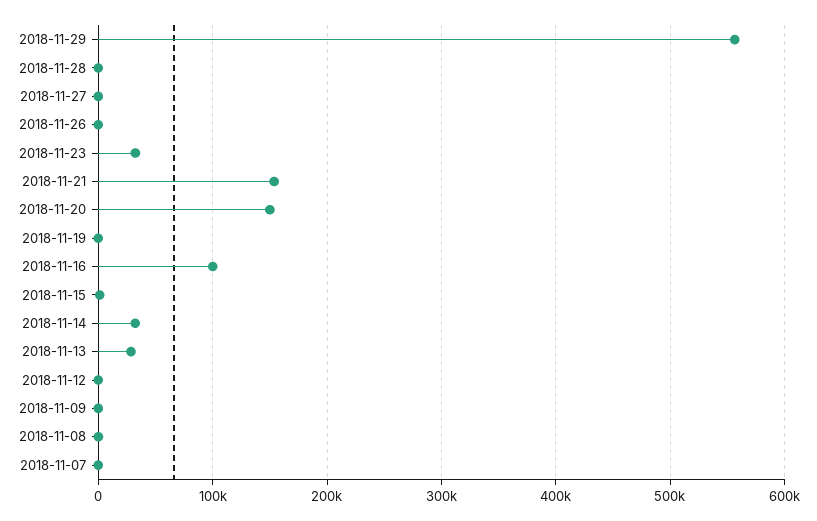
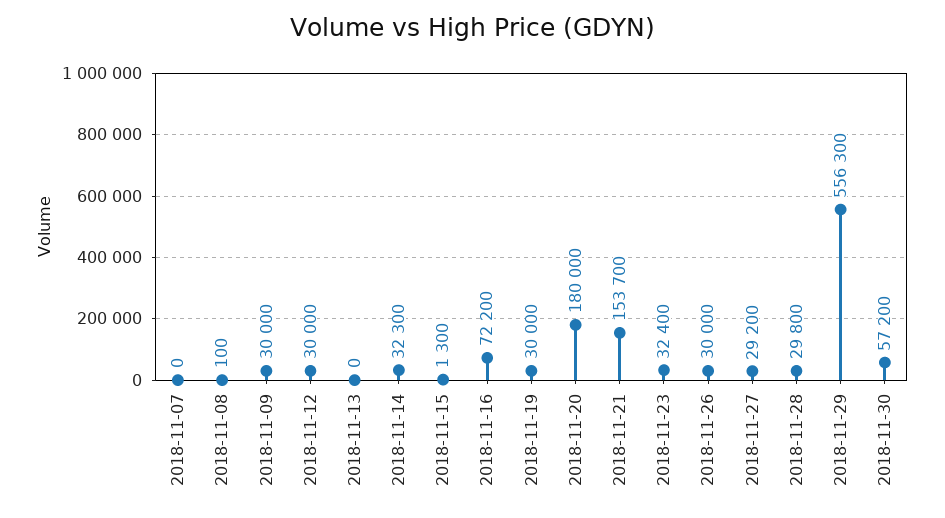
2018-11-28: 0 -> 29800
2018-11-27: 0 -> 29200
2018-11-26: 0 -> 30000
2018-11-20: 150000 -> 180000
2018-11-19: 0 -> 30000
2018-11-16: 100000 -> 72200
2018-11-13: 30000 -> 0
2018-11-12: 0 -> 30000
2018-11-09: 0 -> 30000
2018-11-30: none -> 57200

